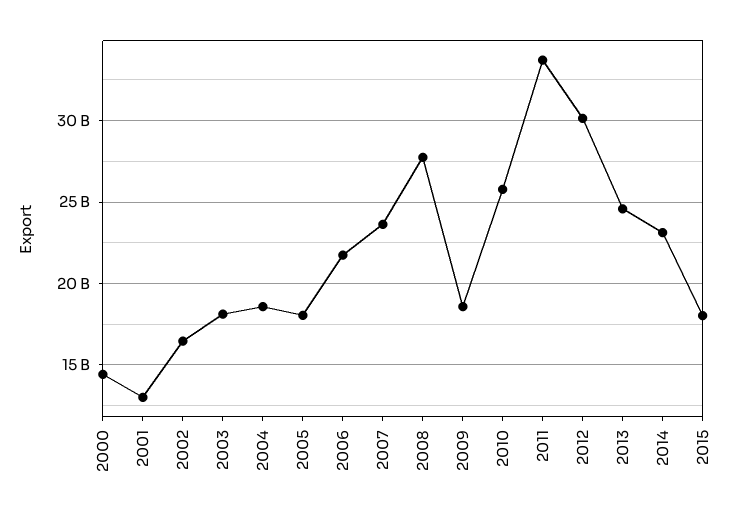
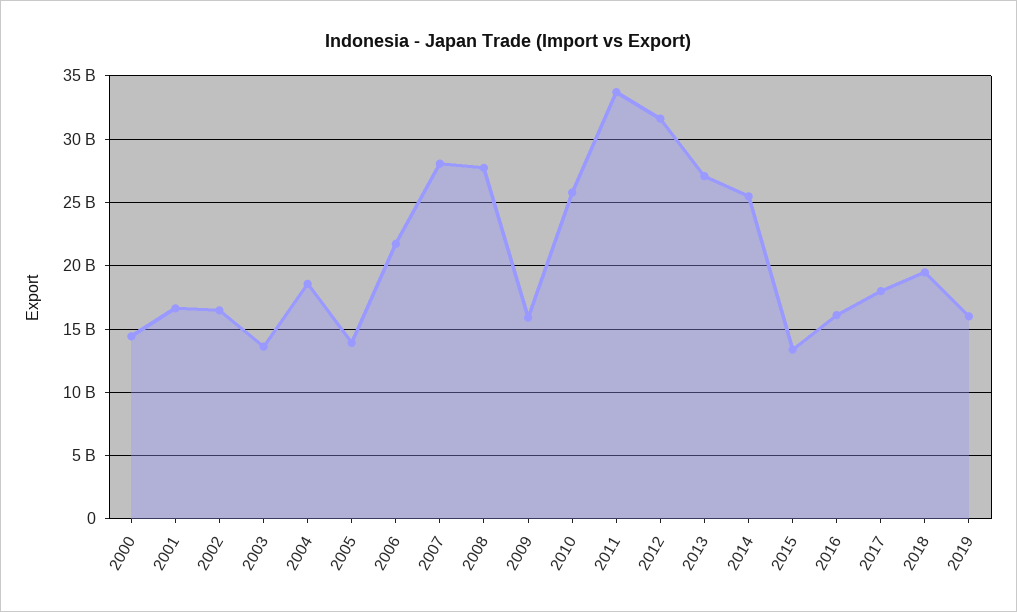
2001: 13000000000 -> 16500000000
2003: 18000000000 -> 13500000000
2005: 18000000000 -> 14000000000
2007: 23500000000 -> 28000000000
2009: 18500000000 -> 16000000000
2012: 30000000000 -> 31500000000
2013: 24500000000 -> 27000000000
2014: 23000000000 -> 25500000000
2015: 18000000000 -> 13500000000
2016: none -> 16000000000
2017: none -> 18000000000
2018: none -> 19500000000
2019: none -> 16000000000

